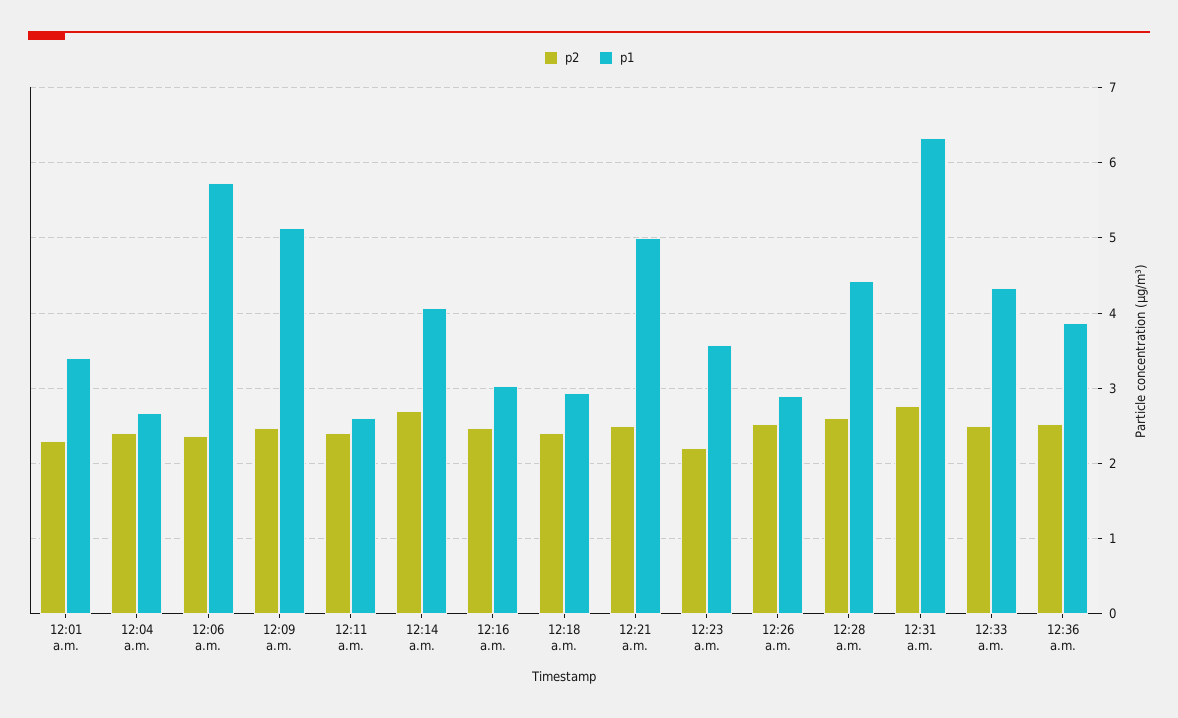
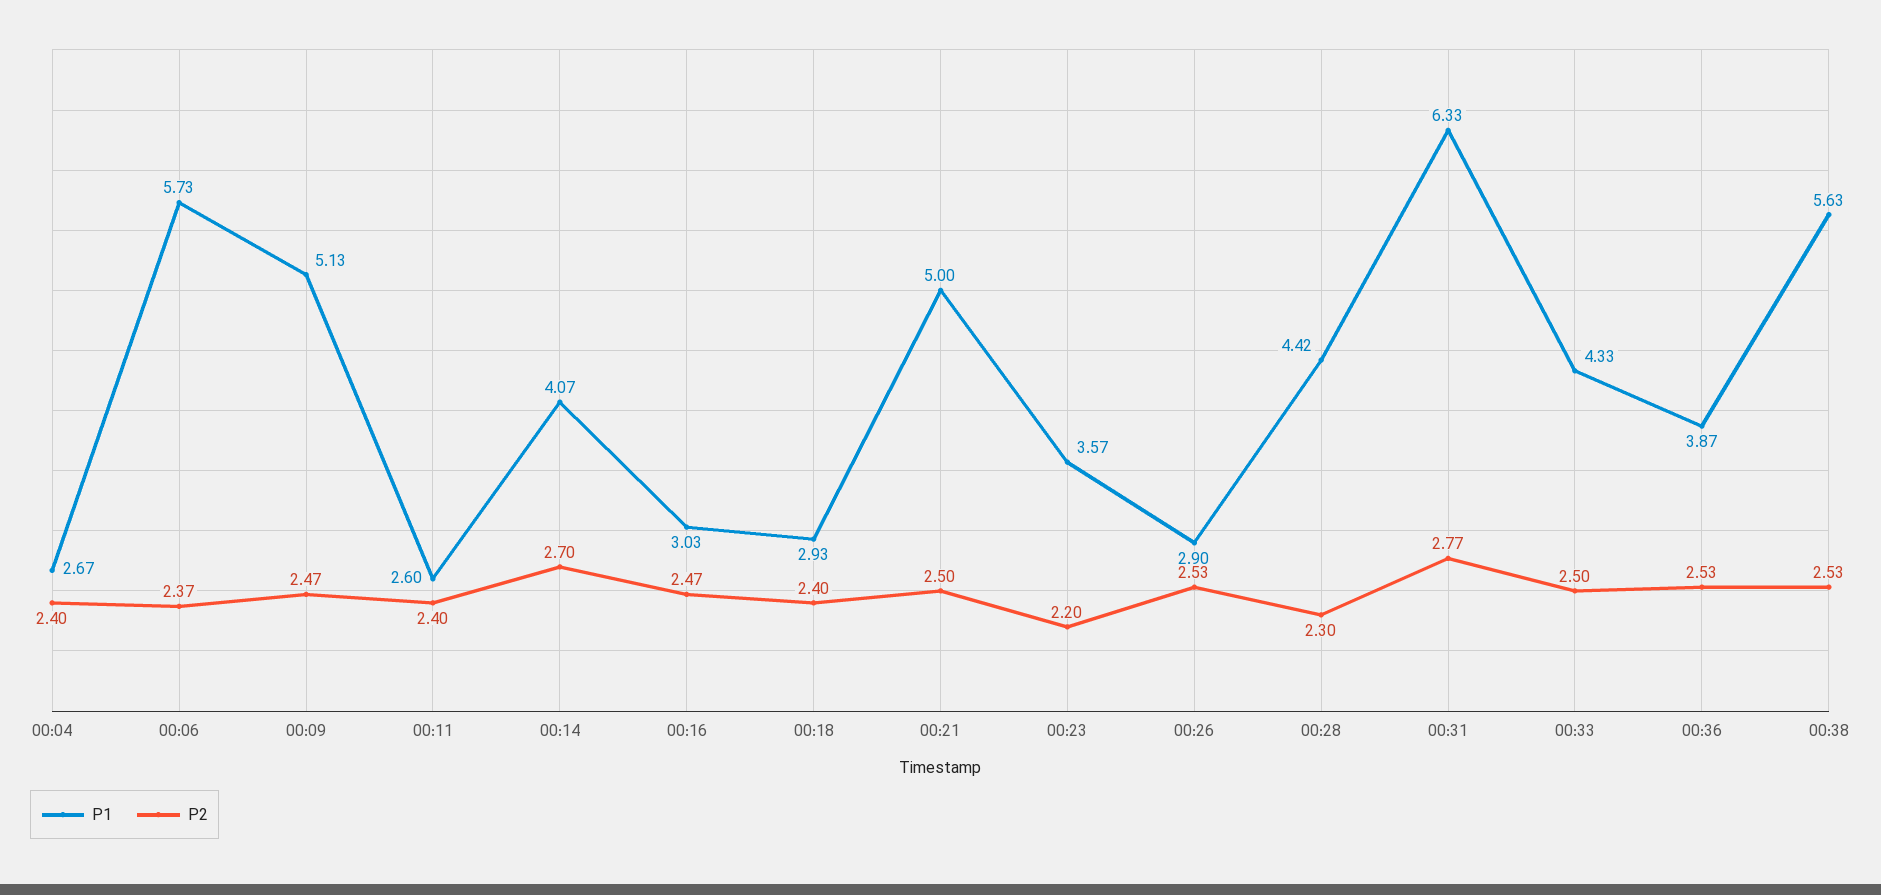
p2, 12:01 a.m.: 2.3 -> none
p1, 12:01 a.m.: 3.4 -> none
p2, 12:28 a.m.: 2.6 -> 2.3
p1, 00:38: none -> 5.63
p2, 00:38: none -> 2.53

